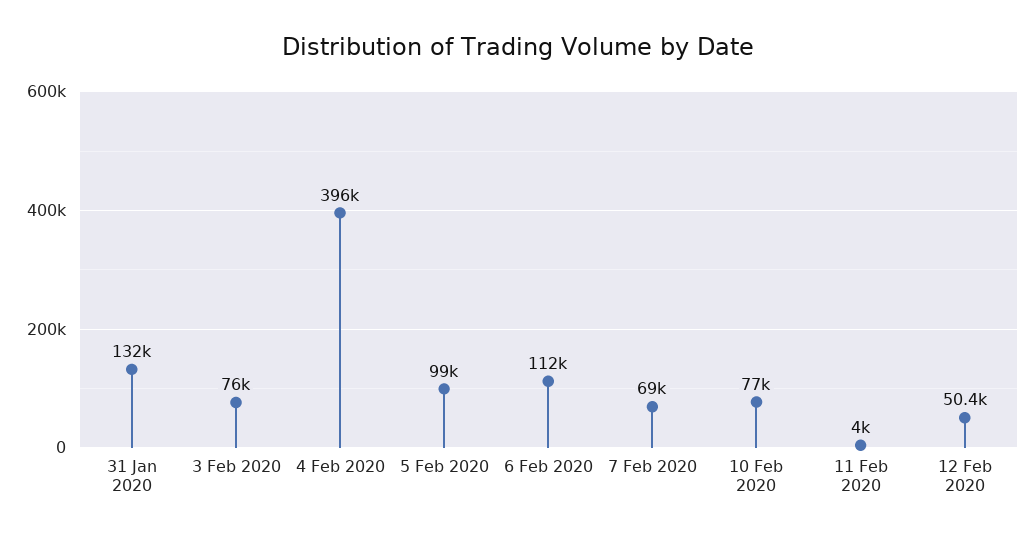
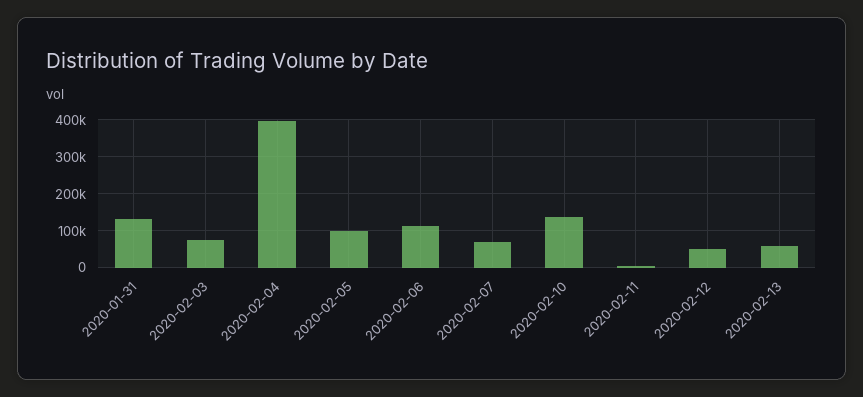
10 Feb 2020: 77000 -> 140000
2020-02-13: none -> 60000

